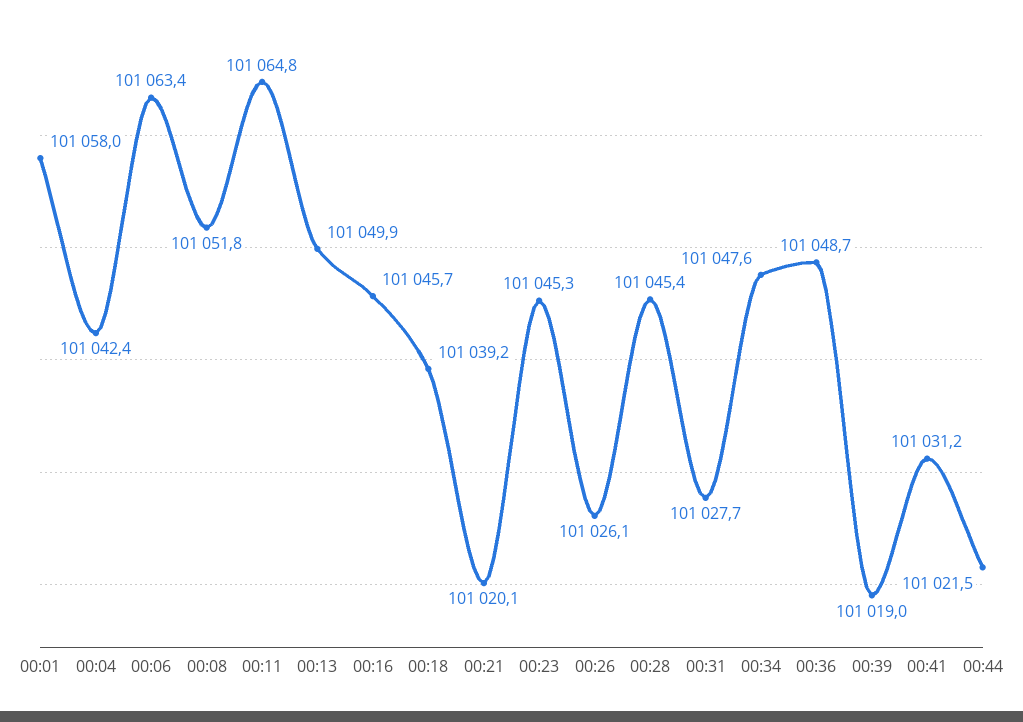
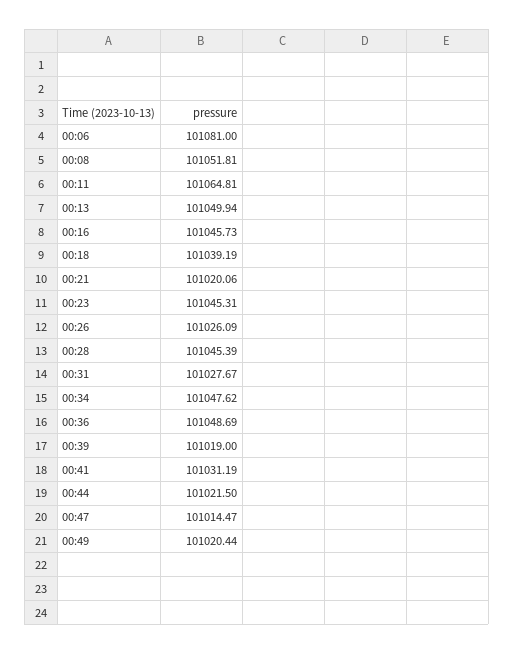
00:01: 101058 -> none
00:04: 101042.4 -> none
00:06: 101063.4 -> 101081
00:47: none -> 101014.47
00:49: none -> 101020.44

